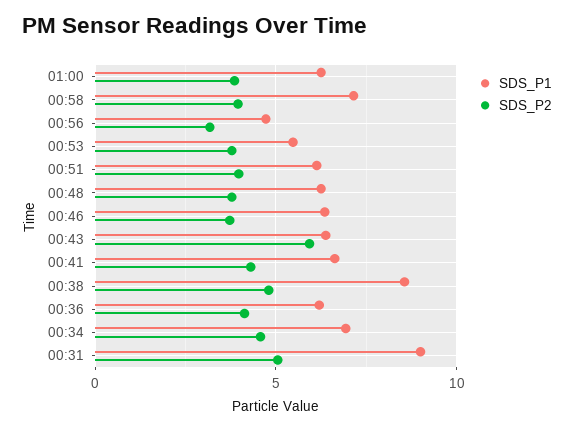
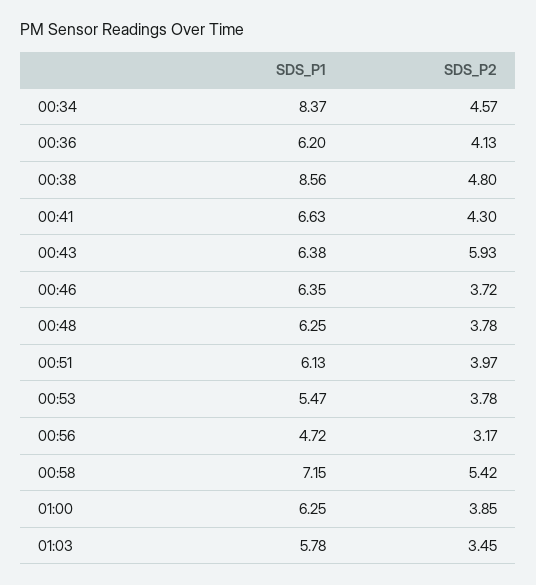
SDS_P2, 00:58: 4 -> 5.42
SDS_P1, 00:34: 7 -> 8.37
SDS_P1, 00:31: 9 -> none
SDS_P2, 00:31: 5 -> none
SDS_P1, 01:03: none -> 5.78
SDS_P2, 01:03: none -> 3.45

